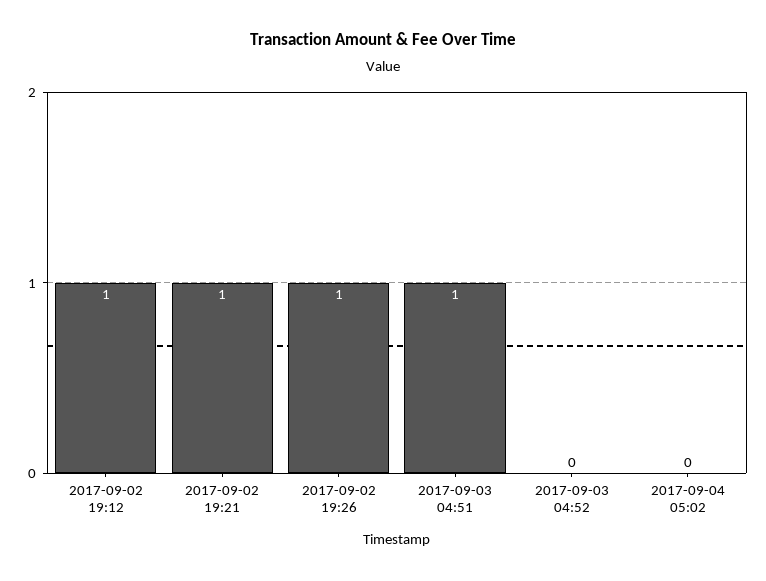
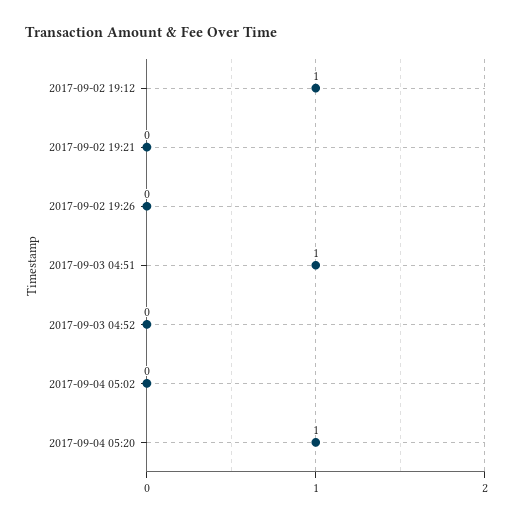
2017-09-02 19:21: 1 -> 0
2017-09-02 19:26: 1 -> 0
2017-09-04 05:20: none -> 1

